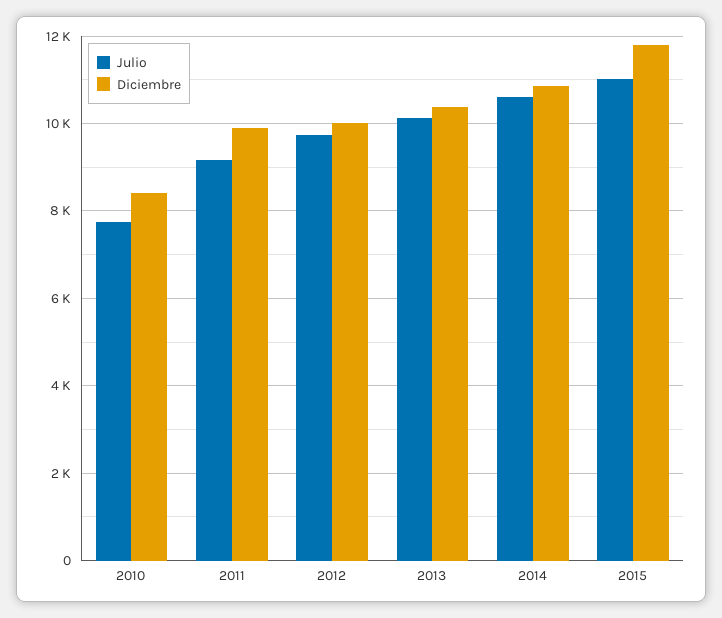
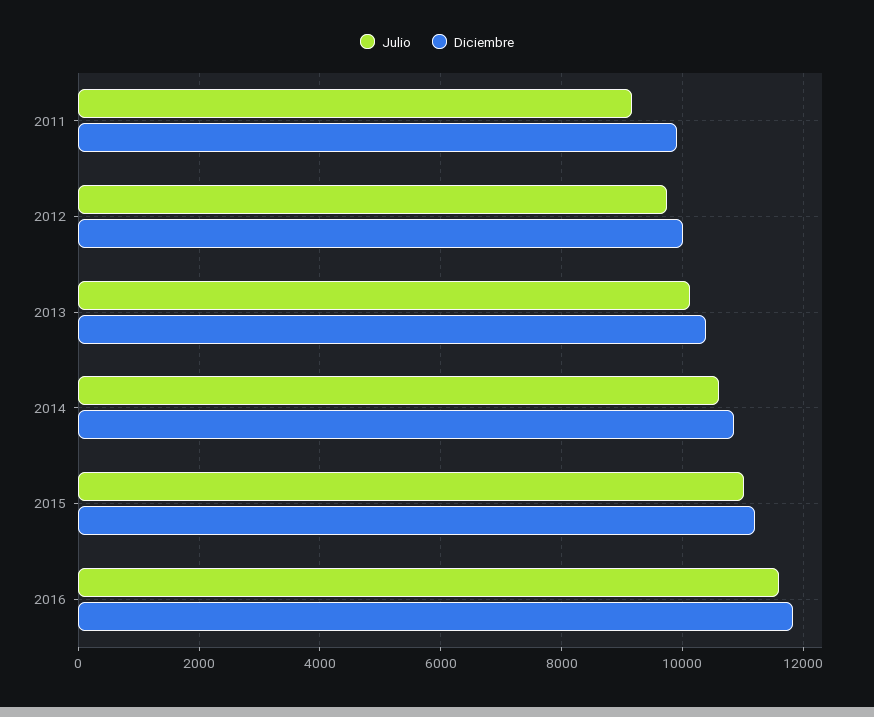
Julio, 2010: 7800 -> none
Diciembre, 2010: 8400 -> none
Diciembre, 2015: 11800 -> 11200
Julio, 2016: none -> 11600
Diciembre, 2016: none -> 11800

